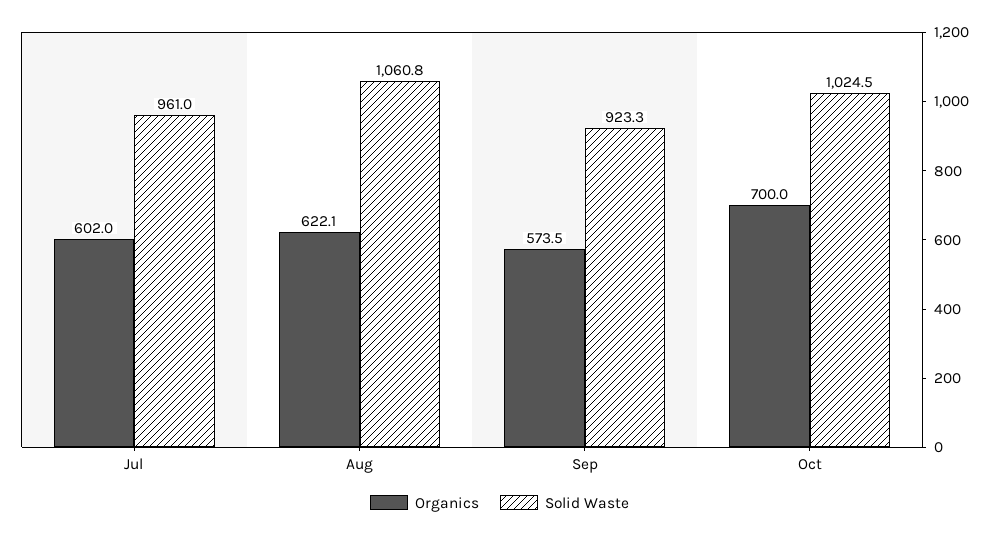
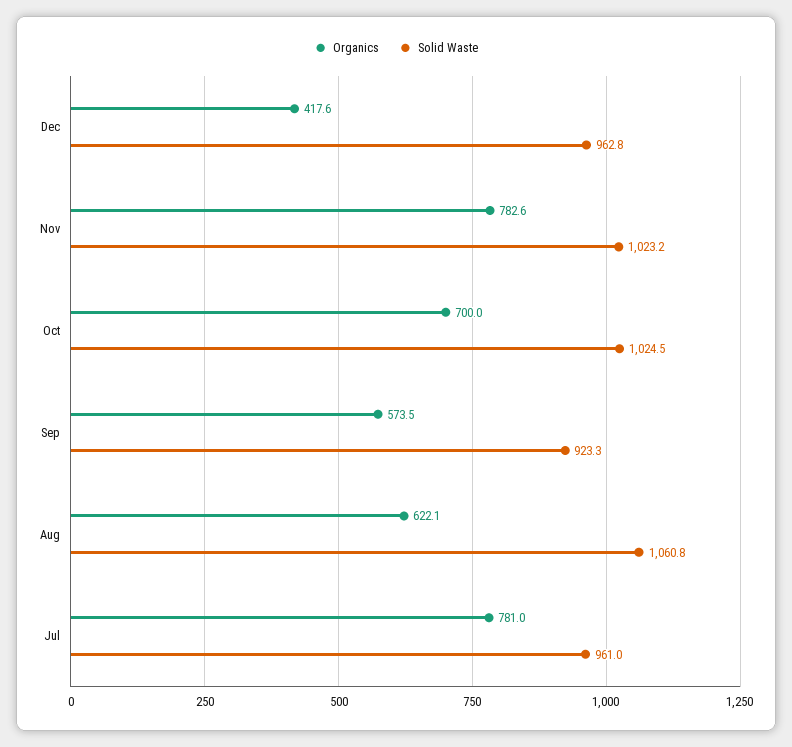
Organics, Jul: 602 -> 781
Organics, Dec: none -> 417.6
Solid Waste, Dec: none -> 962.8
Organics, Nov: none -> 782.6
Solid Waste, Nov: none -> 1023.2

